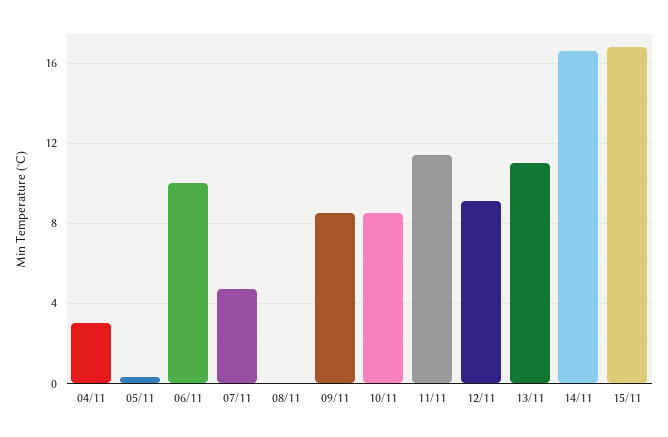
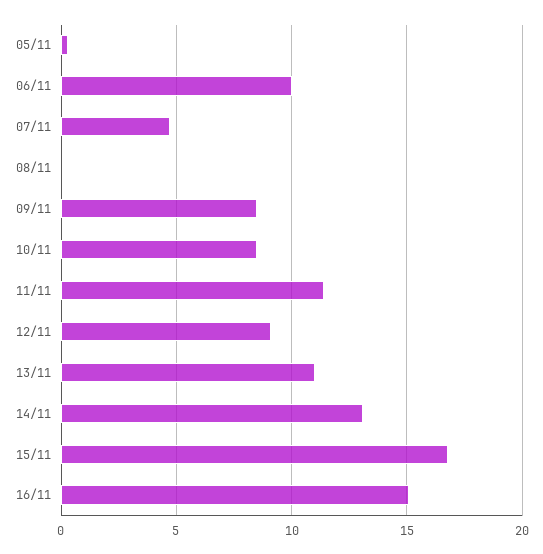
04/11: 3 -> none
14/11: 16.5 -> 13
16/11: none -> 15

